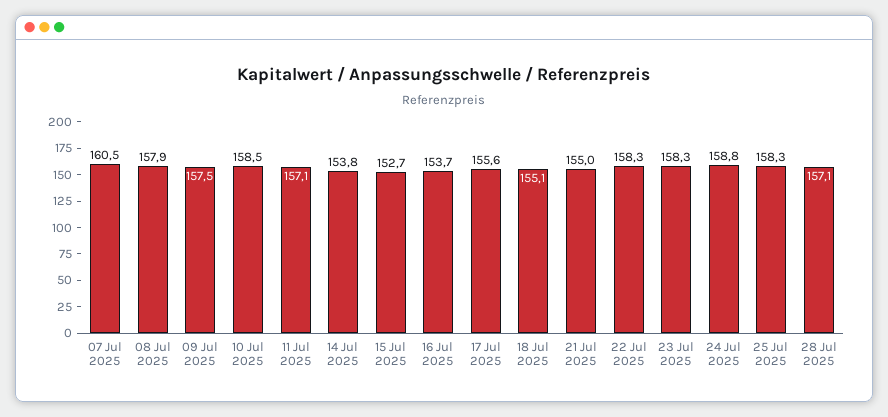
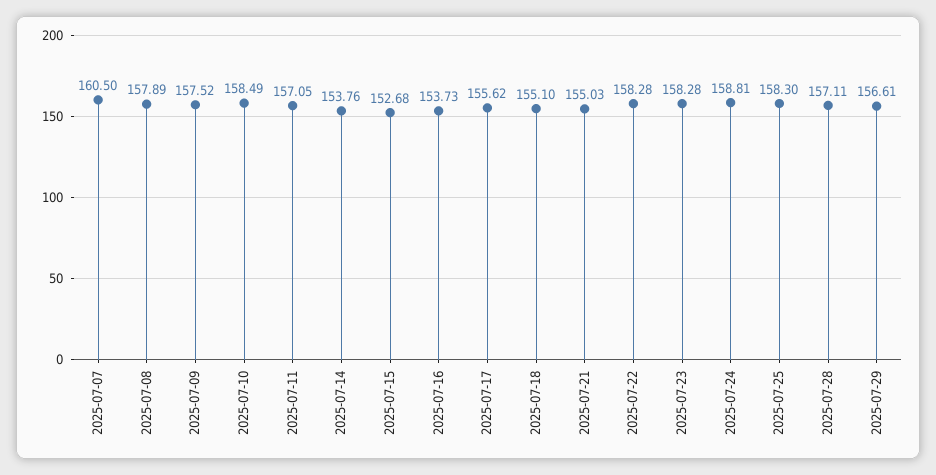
2025-07-29: none -> 156.61

